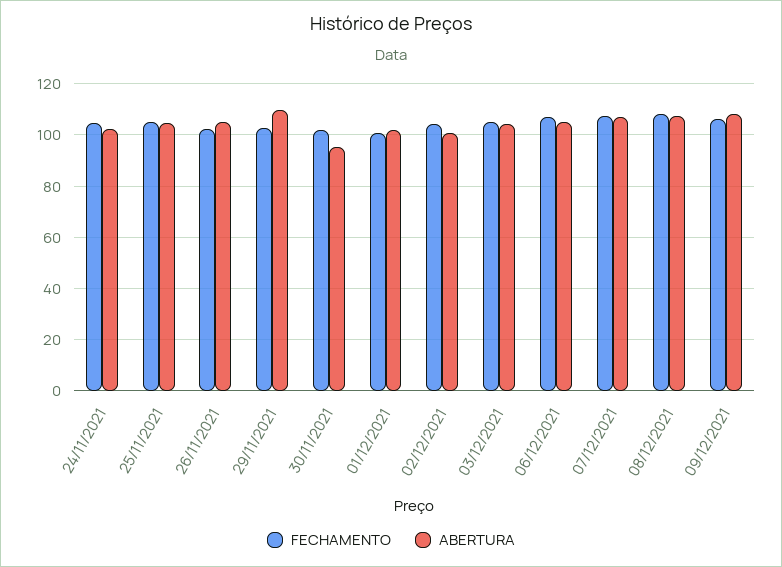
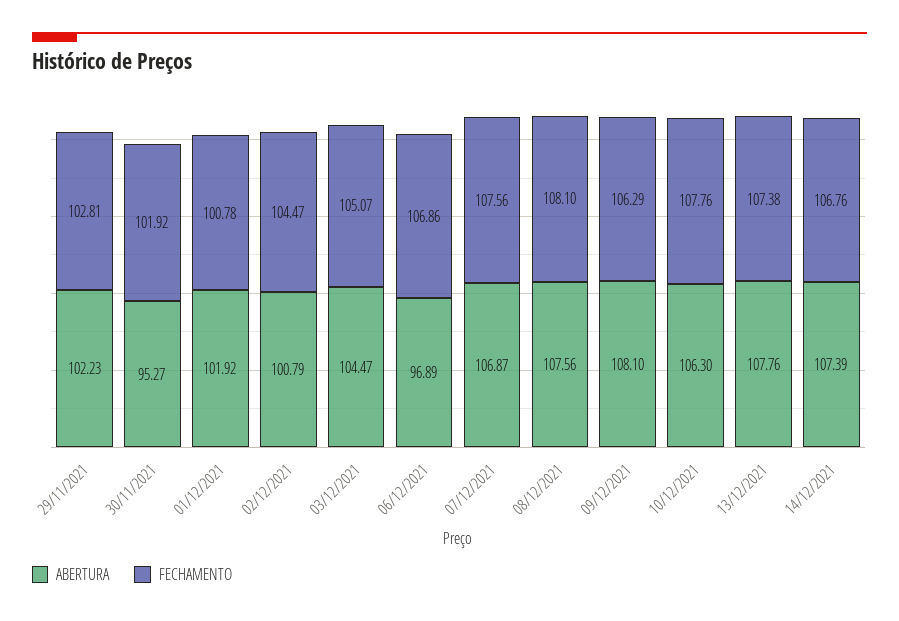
FECHAMENTO, 24/11/2021: 105 -> none
ABERTURA, 24/11/2021: 102.5 -> none
FECHAMENTO, 25/11/2021: 105 -> none
ABERTURA, 25/11/2021: 105 -> none
FECHAMENTO, 26/11/2021: 102.5 -> none
ABERTURA, 26/11/2021: 105 -> none
ABERTURA, 29/11/2021: 110 -> 102.23
ABERTURA, 06/12/2021: 105 -> 96.89
ABERTURA, 10/12/2021: none -> 106.3
FECHAMENTO, 10/12/2021: none -> 107.76
ABERTURA, 13/12/2021: none -> 107.76
FECHAMENTO, 13/12/2021: none -> 107.38
ABERTURA, 14/12/2021: none -> 107.39
FECHAMENTO, 14/12/2021: none -> 106.76

